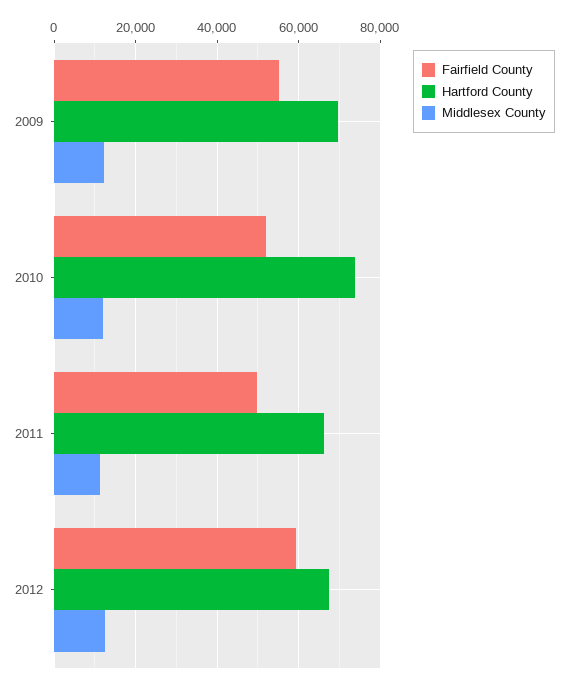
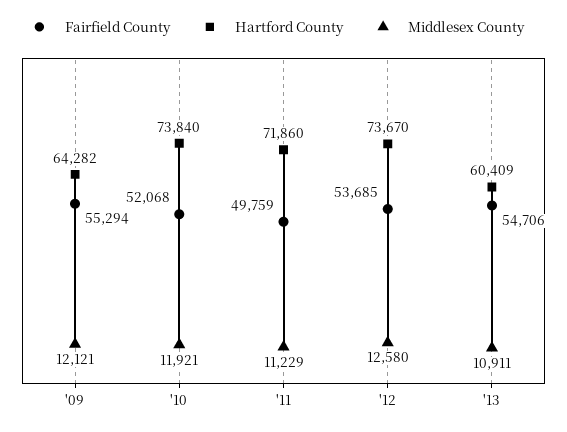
Hartford County, 2009: 70000 -> 64282
Hartford County, 2011: 66000 -> 71860
Fairfield County, 2012: 60000 -> 53685
Hartford County, 2012: 68000 -> 73670
Fairfield County, '13: none -> 54706
Hartford County, '13: none -> 60409
Middlesex County, '13: none -> 10911

